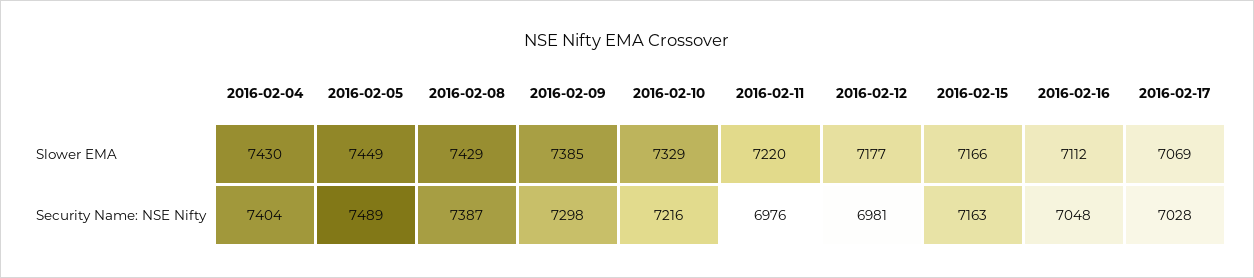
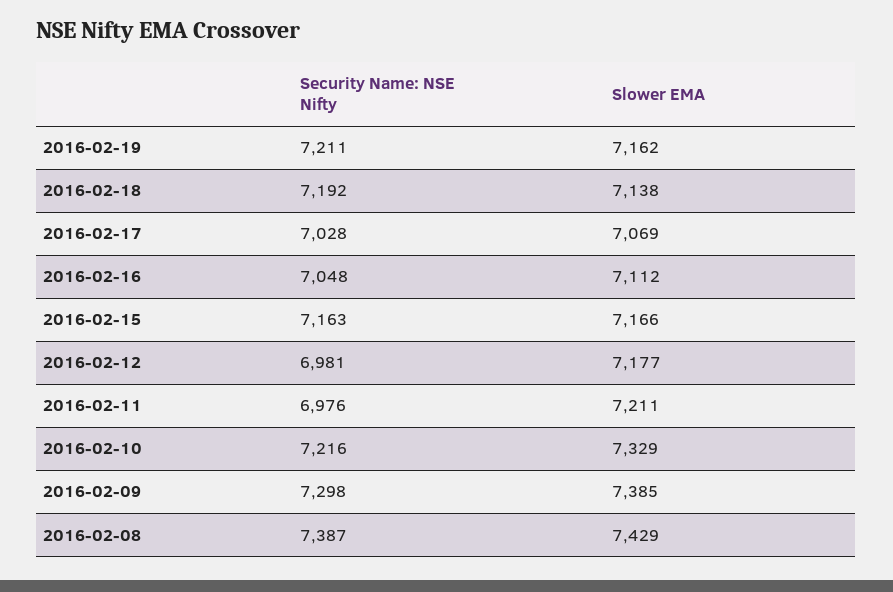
2016-02-04, Slower EMA: 7430 -> none
2016-02-05, Slower EMA: 7449 -> none
2016-02-11, Slower EMA: 7220 -> 7211
2016-02-04, Security Name: NSE Nifty: 7404 -> none
2016-02-05, Security Name: NSE Nifty: 7489 -> none
2016-02-19, Security Name: NSE Nifty: none -> 7211
2016-02-19, Slower EMA: none -> 7162
2016-02-18, Security Name: NSE Nifty: none -> 7192
2016-02-18, Slower EMA: none -> 7138

